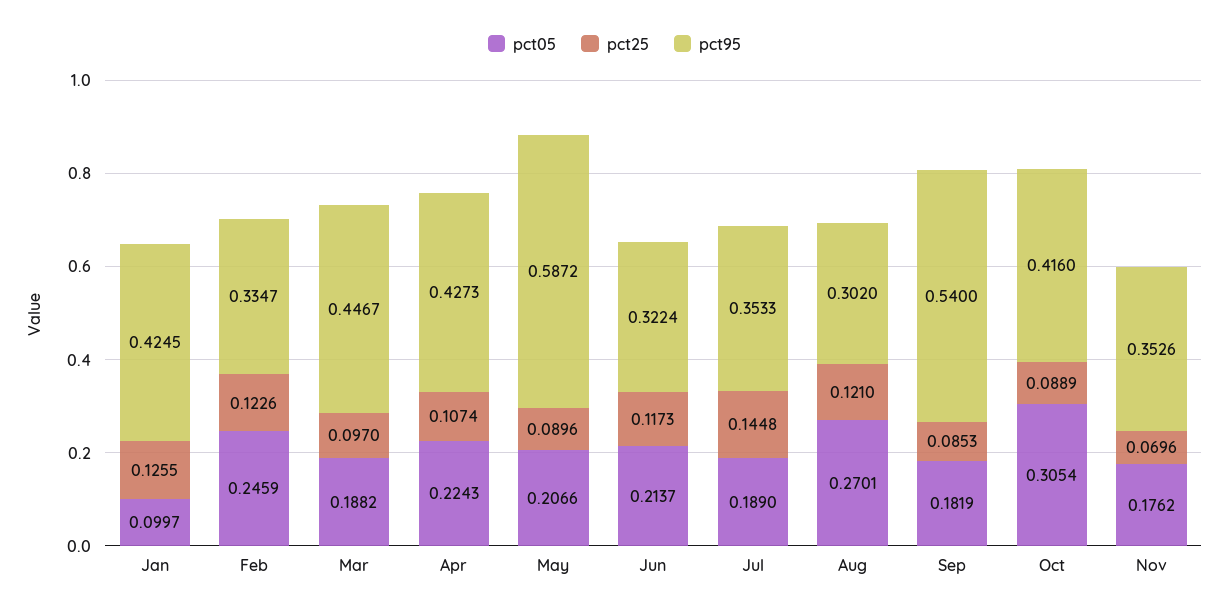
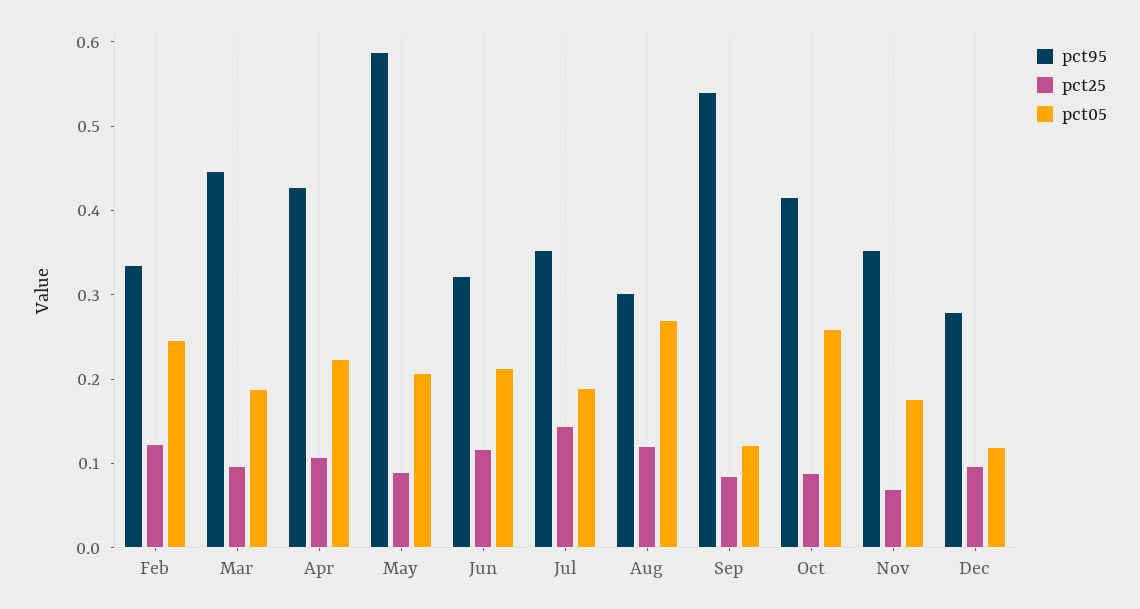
pct05, Jan: 0.0997 -> none
pct25, Jan: 0.1255 -> none
pct95, Jan: 0.4245 -> none
pct05, Sep: 0.1819 -> 0.12
pct05, Oct: 0.3054 -> 0.26
pct95, Dec: none -> 0.28
pct25, Dec: none -> 0.1
pct05, Dec: none -> 0.12

